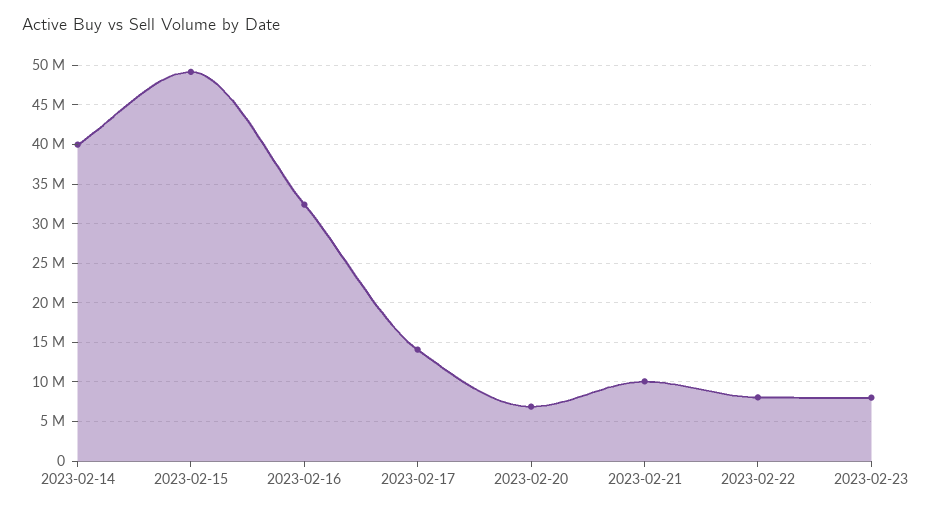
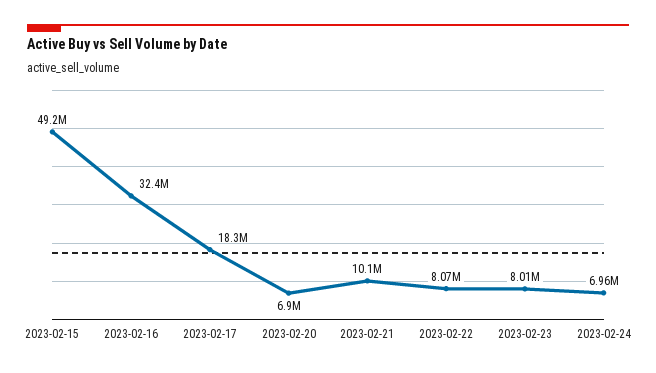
2023-02-14: 40000000 -> none
2023-02-17: 14000000 -> 18300000
2023-02-24: none -> 6960000

